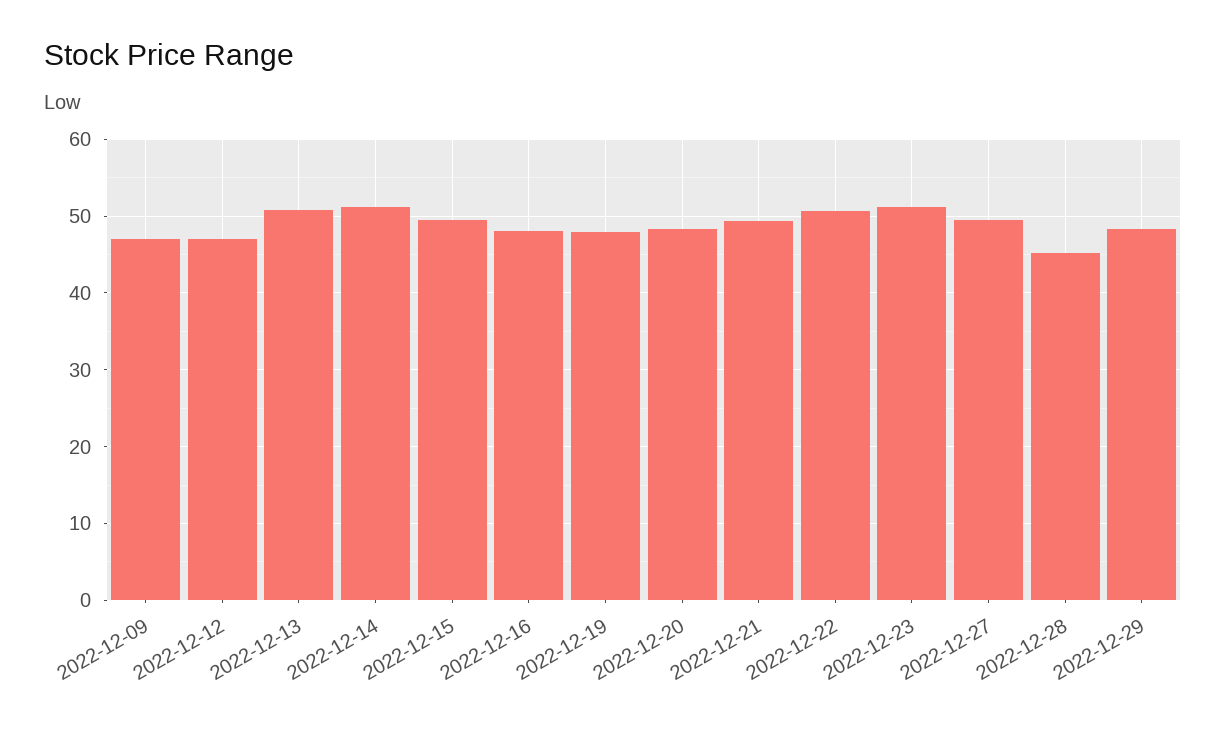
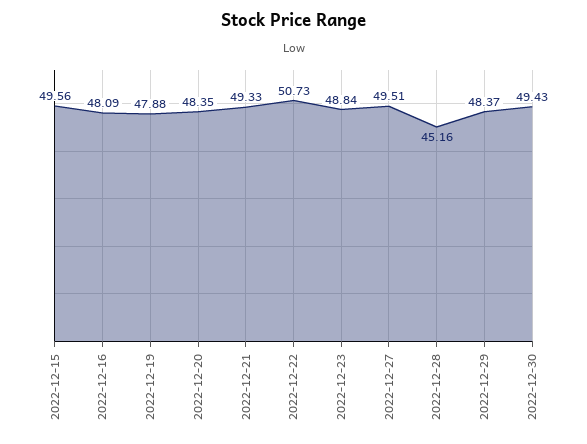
2022-12-09: 47 -> none
2022-12-12: 47 -> none
2022-12-13: 51 -> none
2022-12-14: 51 -> none
2022-12-23: 51 -> 48.84
2022-12-30: none -> 49.43

